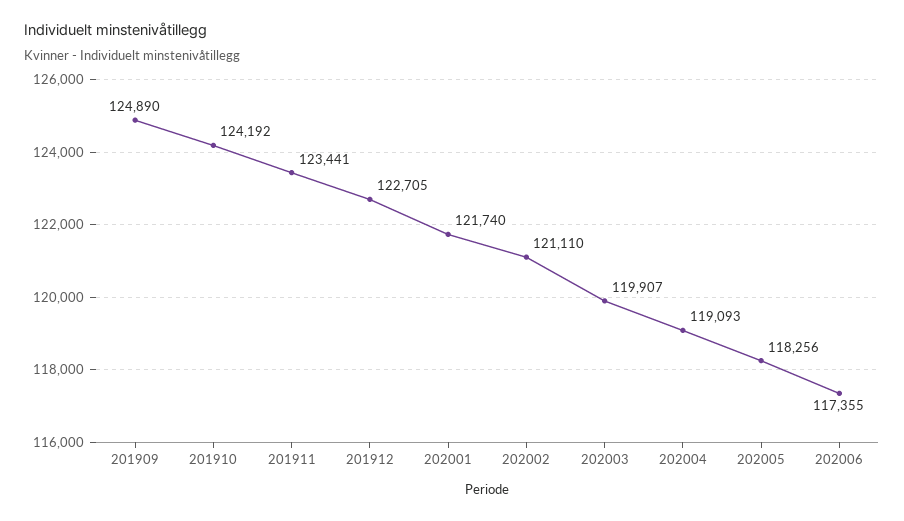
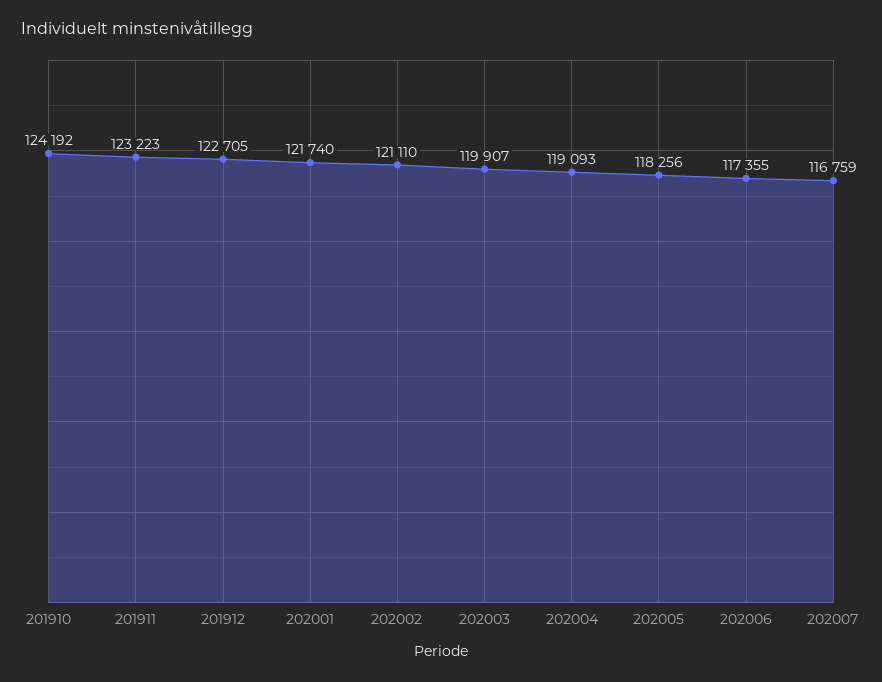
201909: 124890 -> none
201911: 123441 -> 123223
202007: none -> 116759

